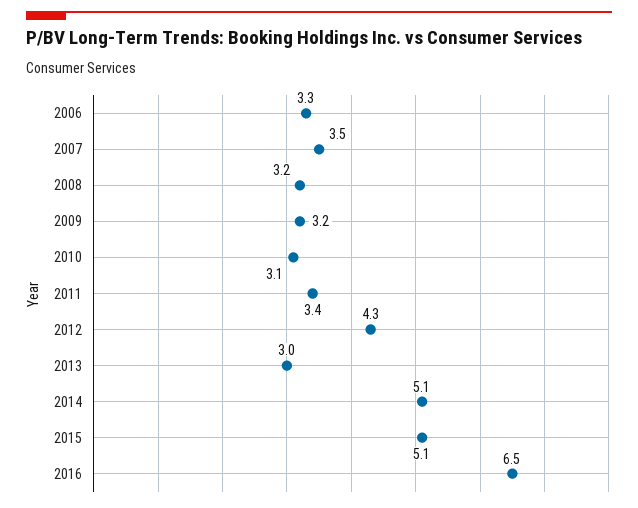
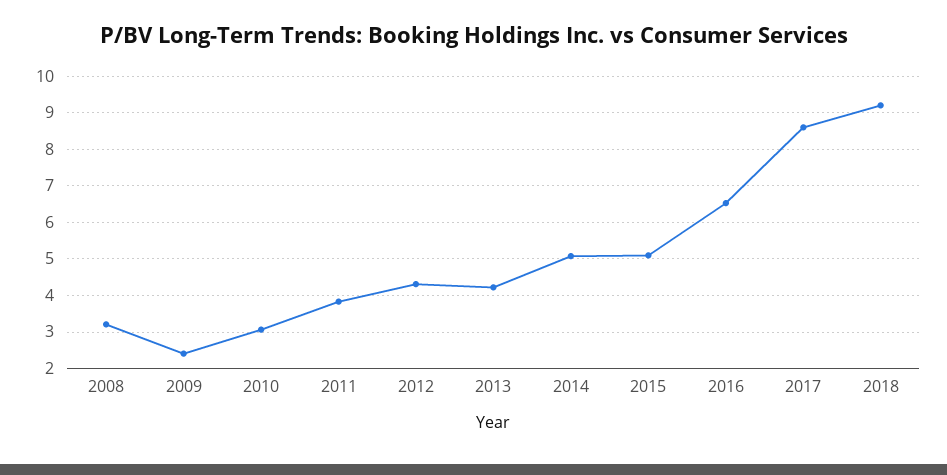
2006: 3.3 -> none
2007: 3.5 -> none
2009: 3.2 -> 2.4
2011: 3.4 -> 3.8
2013: 3 -> 4.2
2017: none -> 8.6
2018: none -> 9.2

